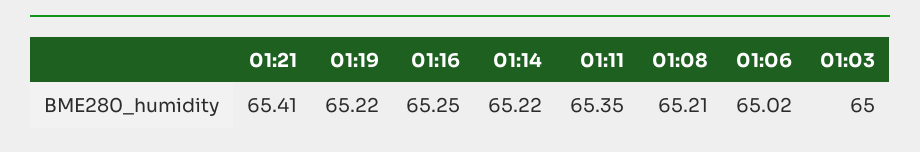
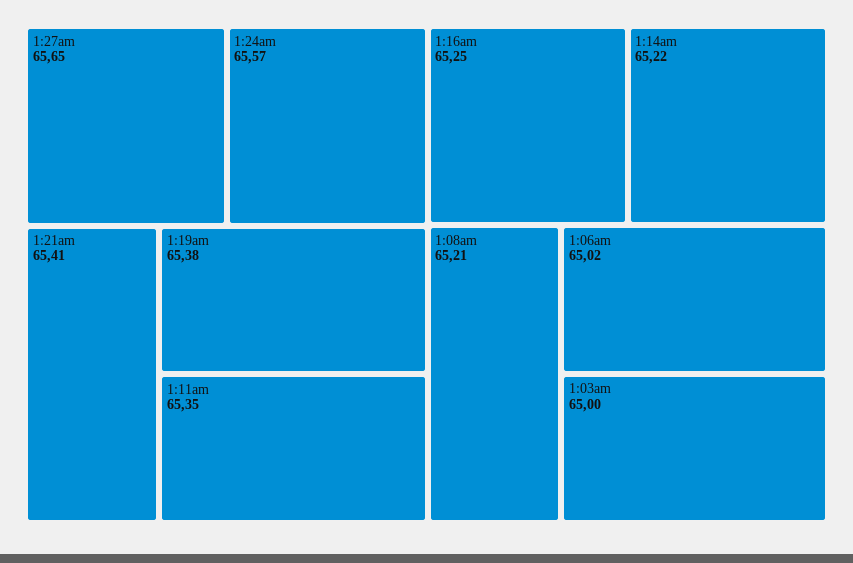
01:19: 65.22 -> 65.38
1:27am: none -> 65.65
1:24am: none -> 65.57

